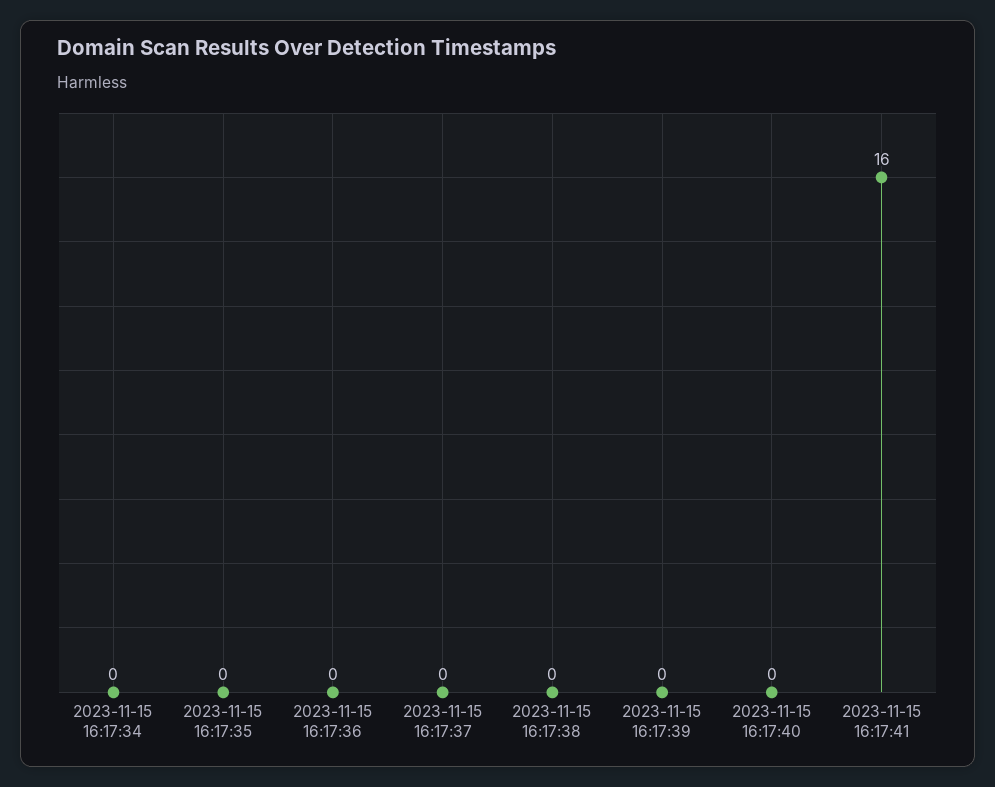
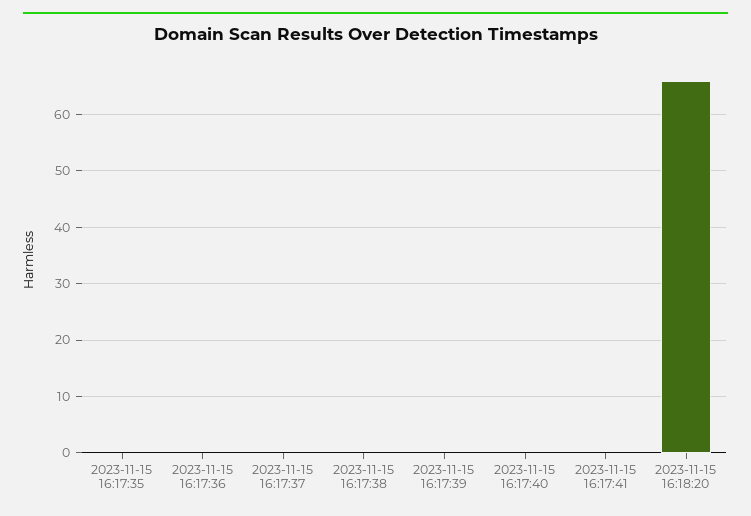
2023-11-15 16:17:34: 0 -> none
2023-11-15 16:17:41: 16 -> 0
2023-11-15 16:18:20: none -> 65

